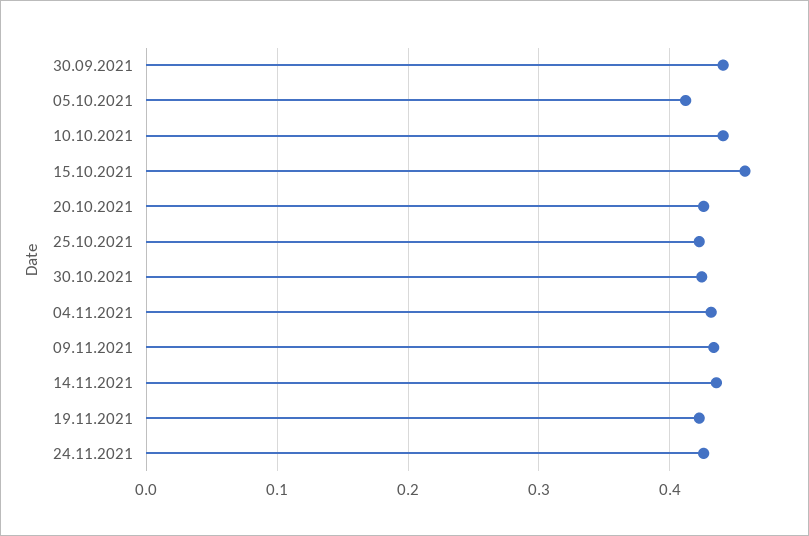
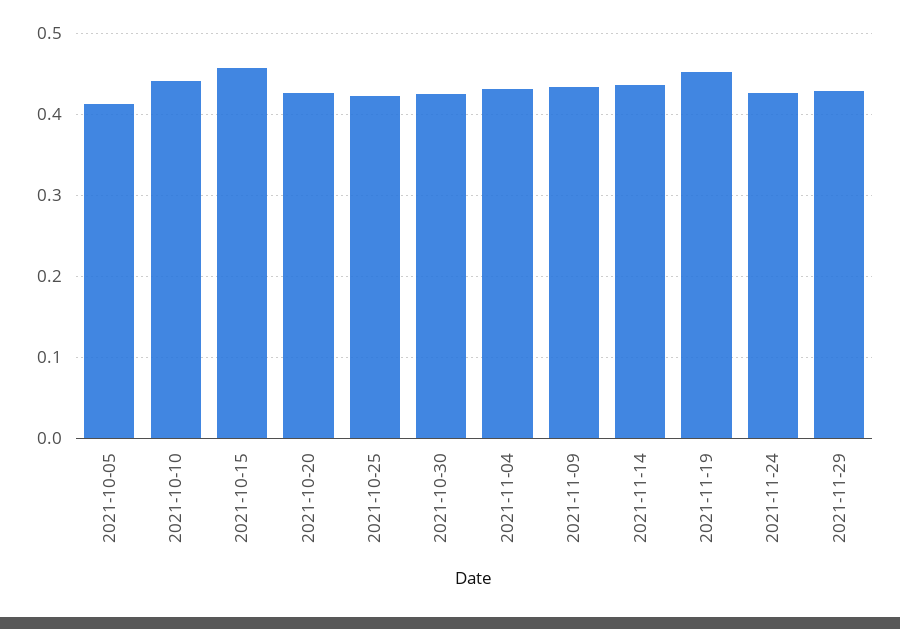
30.09.2021: 0.44 -> none
19.11.2021: 0.42 -> 0.45
2021-11-29: none -> 0.43

